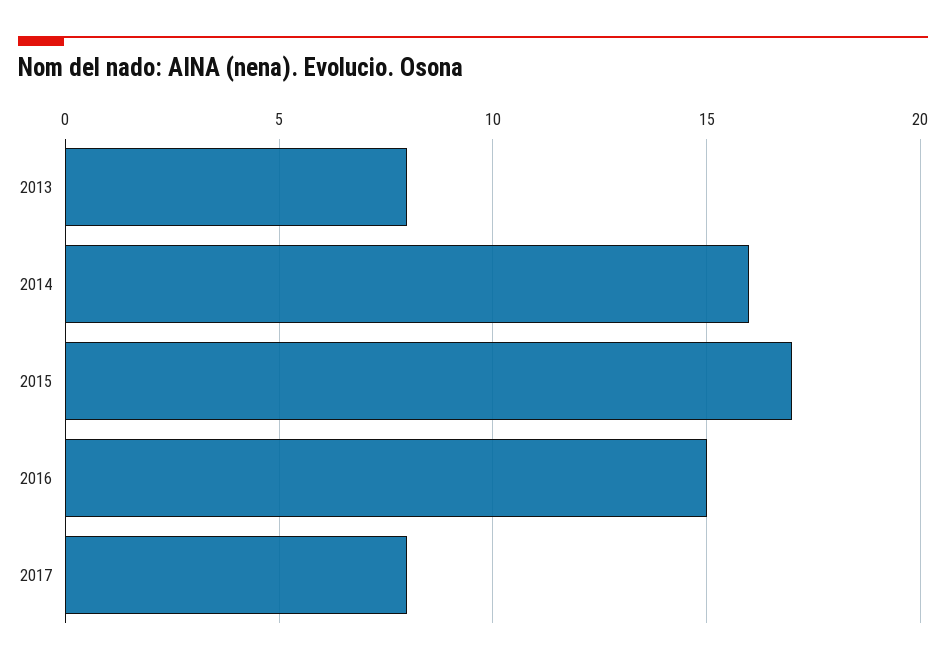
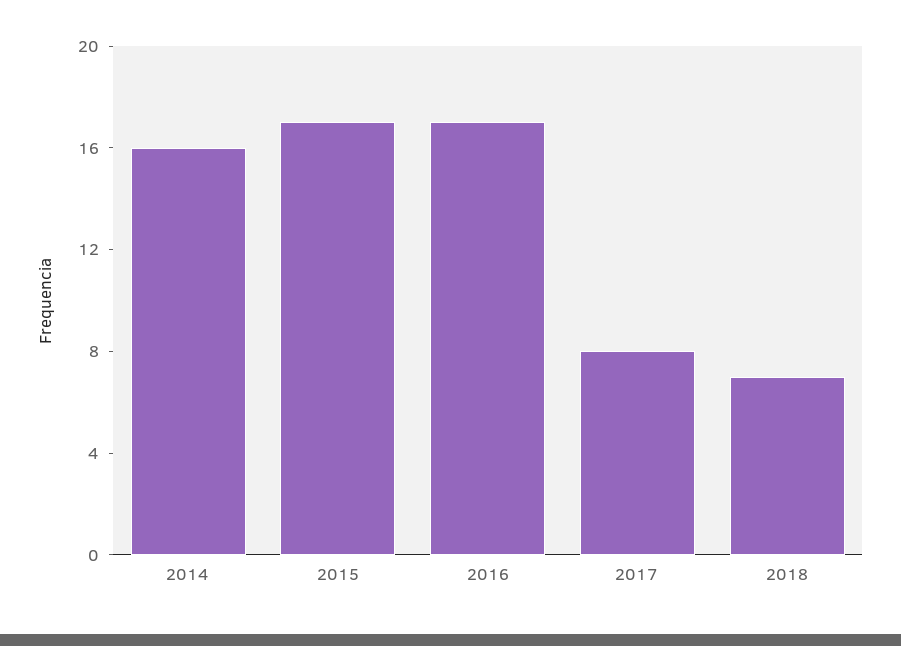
2013: 8 -> none
2016: 15 -> 17
2018: none -> 7

